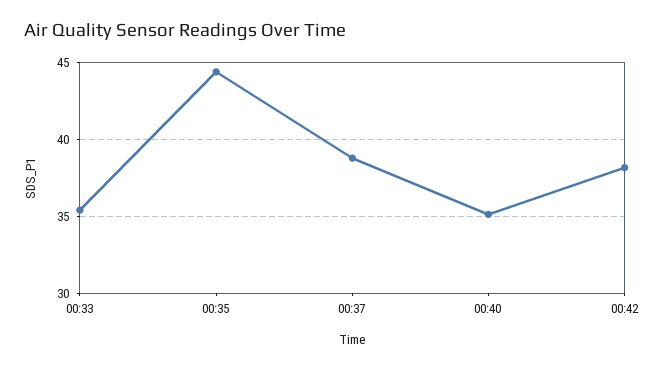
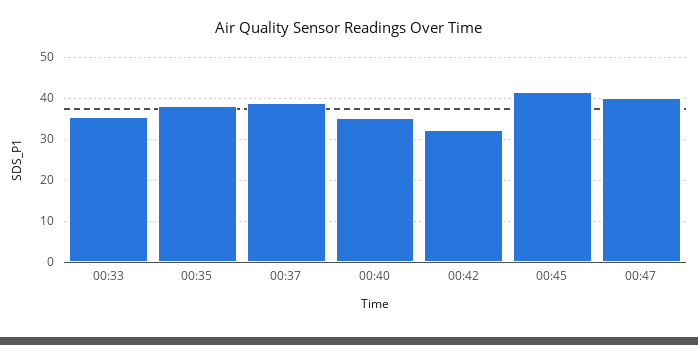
00:35: 44.5 -> 38
00:42: 38 -> 32
00:45: none -> 42
00:47: none -> 40

